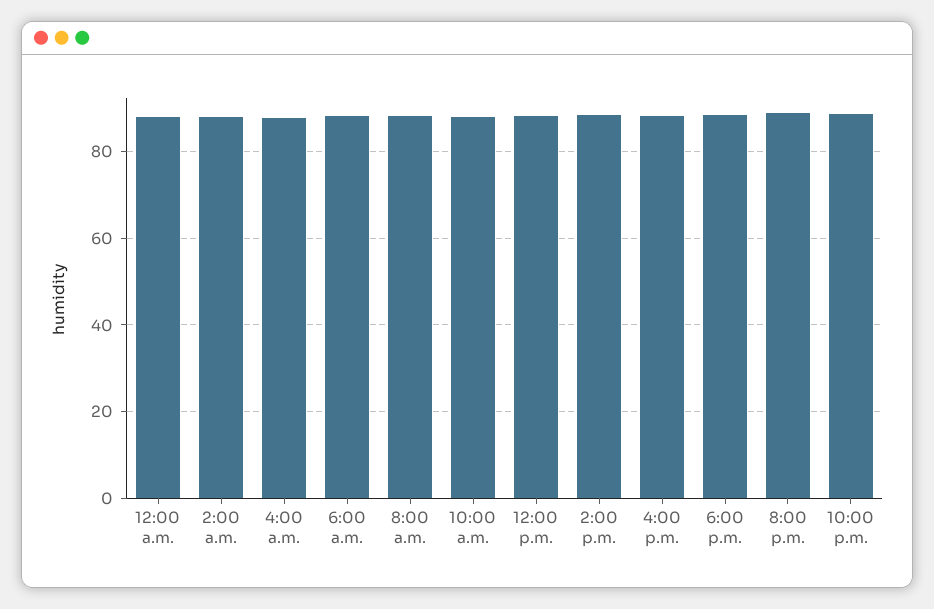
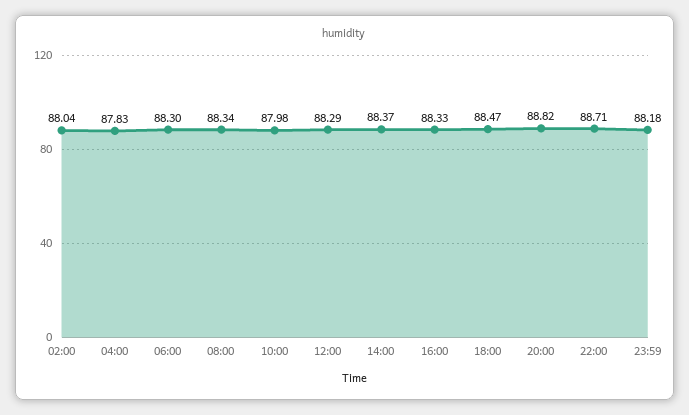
12:00 a.m.: 88 -> none
23:59: none -> 88.18

